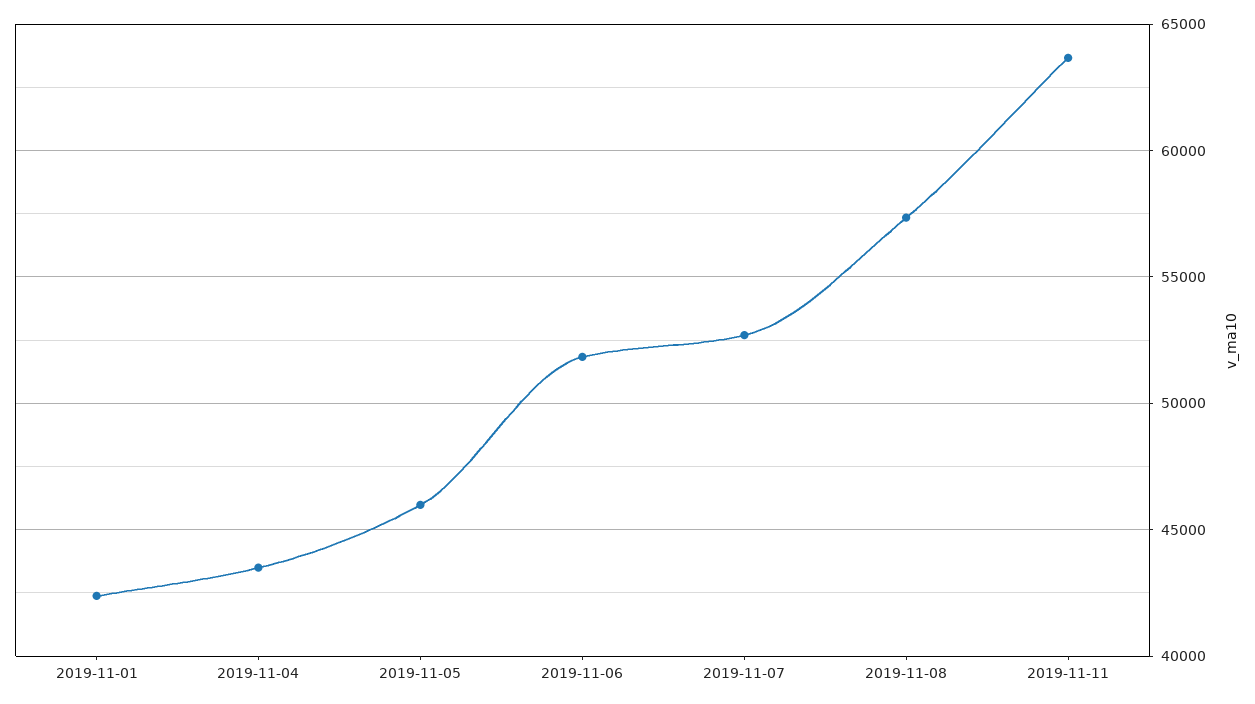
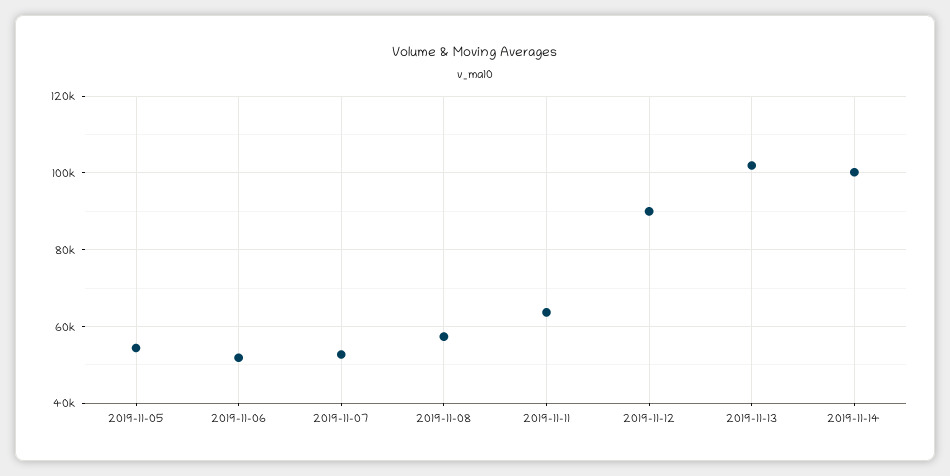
2019-11-01: 42500 -> none
2019-11-04: 43500 -> none
2019-11-05: 46000 -> 54000
2019-11-12: none -> 90000
2019-11-13: none -> 102000
2019-11-14: none -> 100000

